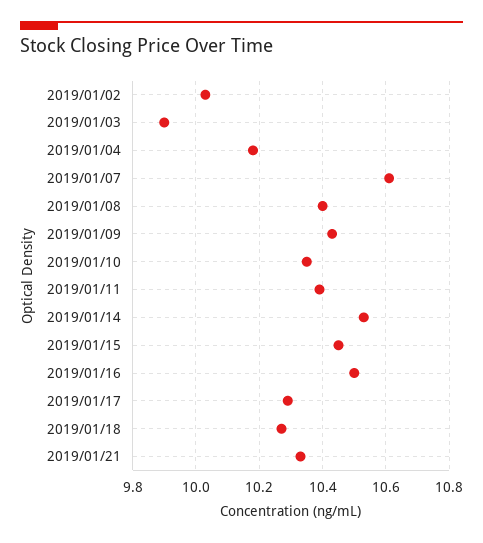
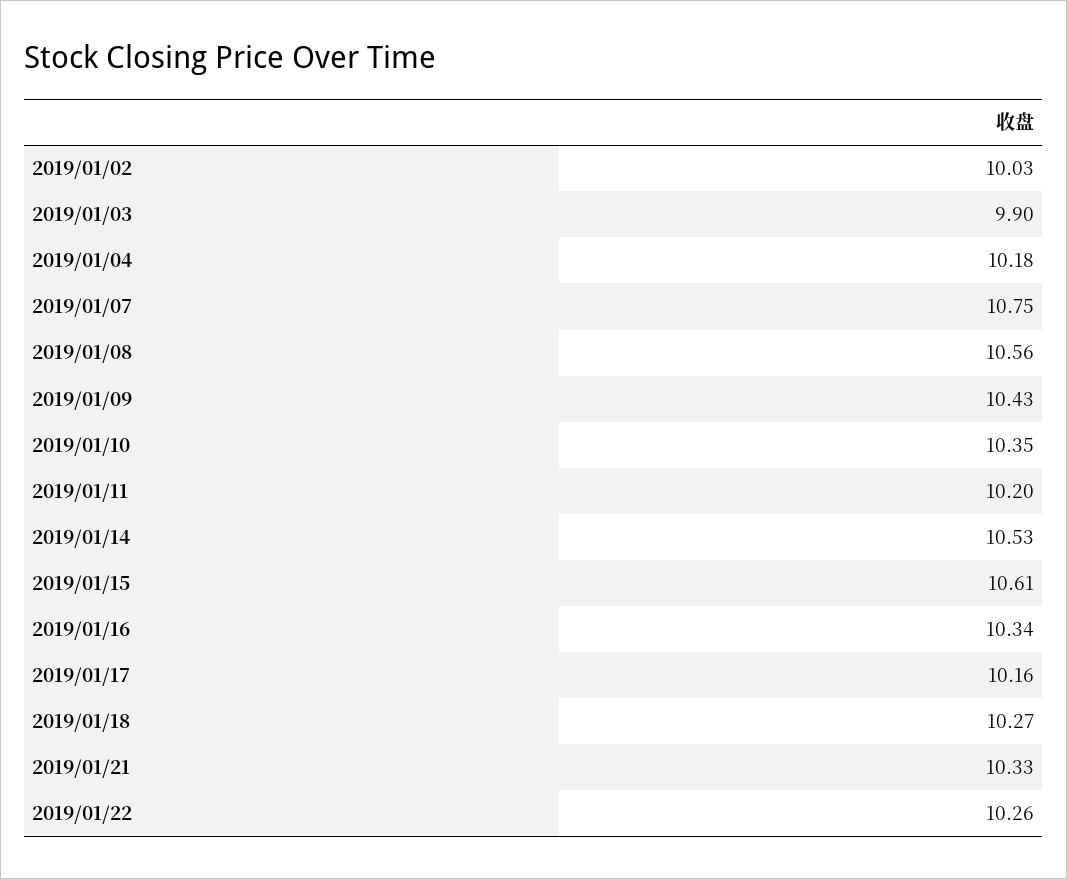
2019/01/07: 10.6 -> 10.75
2019/01/08: 10.4 -> 10.56
2019/01/11: 10.4 -> 10.2
2019/01/15: 10.45 -> 10.61
2019/01/16: 10.5 -> 10.34
2019/01/17: 10.3 -> 10.16
2019/01/22: none -> 10.26

